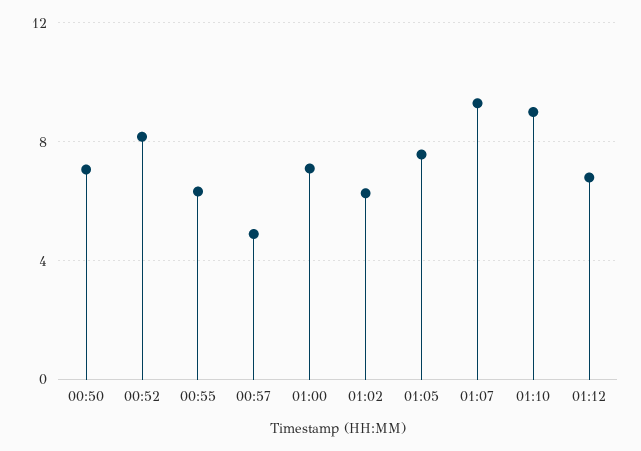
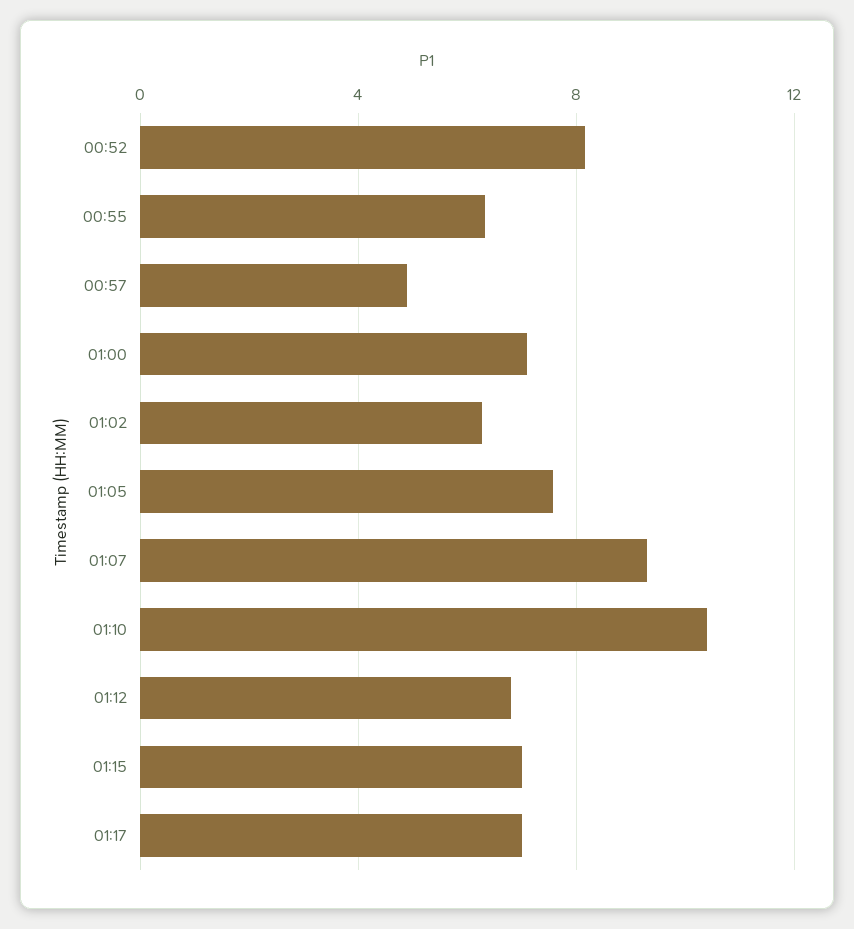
00:50: 7 -> none
01:10: 9 -> 10.5
01:15: none -> 7
01:17: none -> 7

